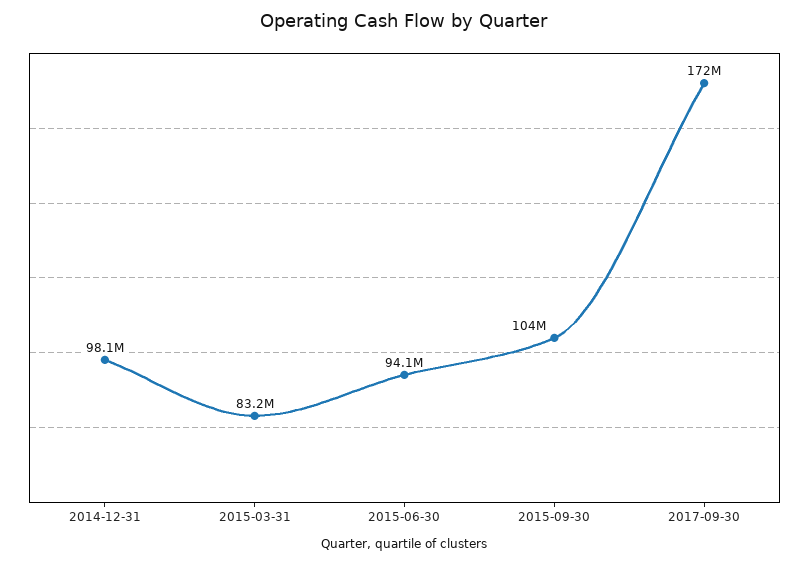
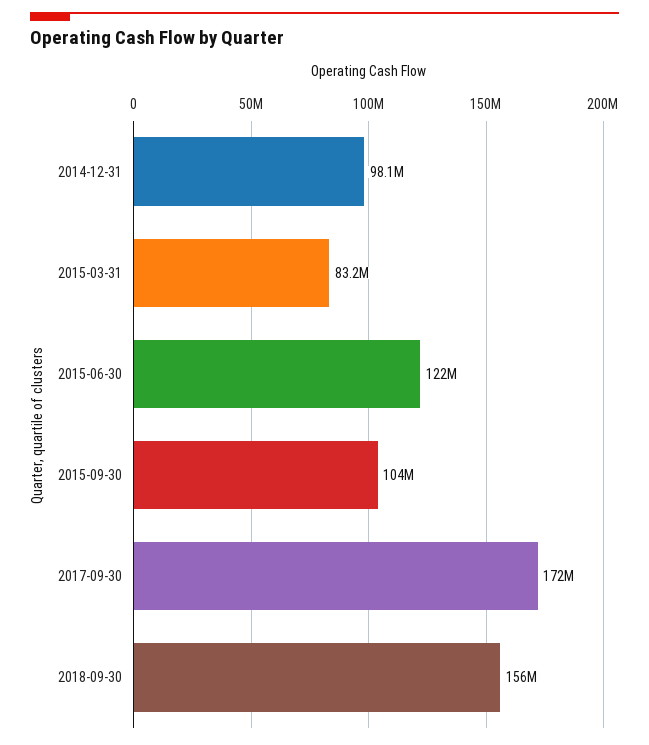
2015-06-30: 94100000 -> 122000000
2018-09-30: none -> 156000000

